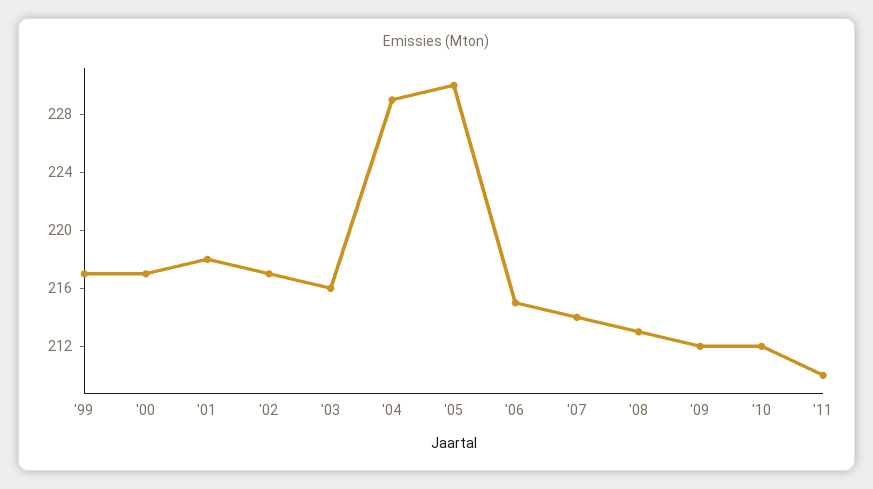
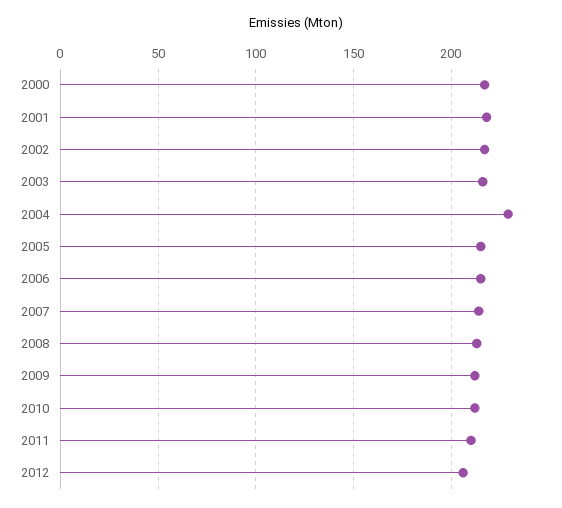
'99: 217 -> none
'05: 230 -> 215
2012: none -> 205

